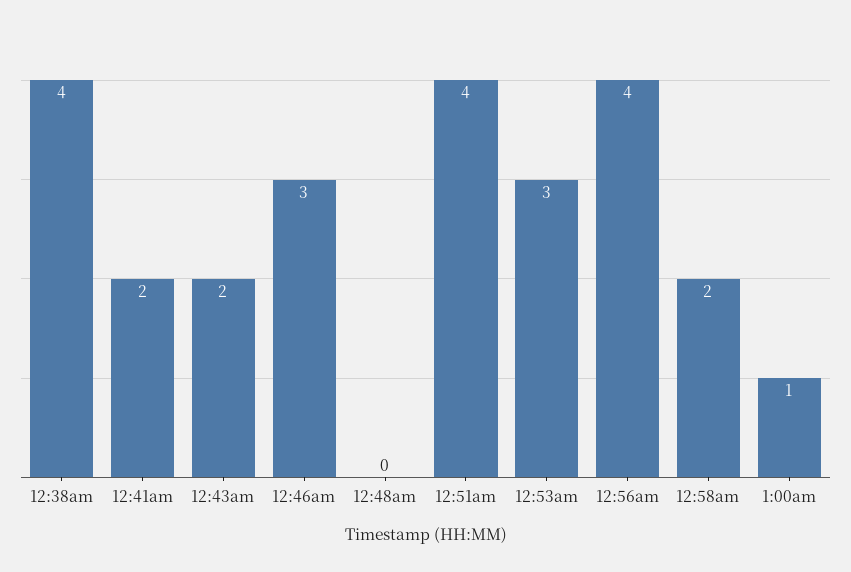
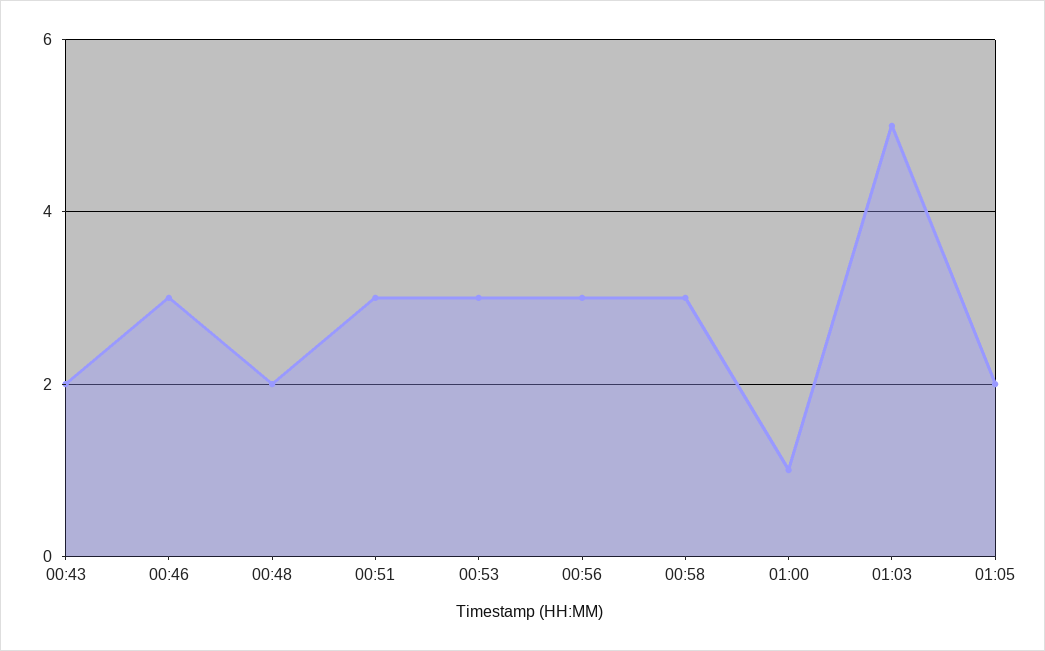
12:38am: 4 -> none
12:41am: 2 -> none
12:48am: 0 -> 2
12:51am: 4 -> 3
12:56am: 4 -> 3
12:58am: 2 -> 3
01:03: none -> 5
01:05: none -> 2

